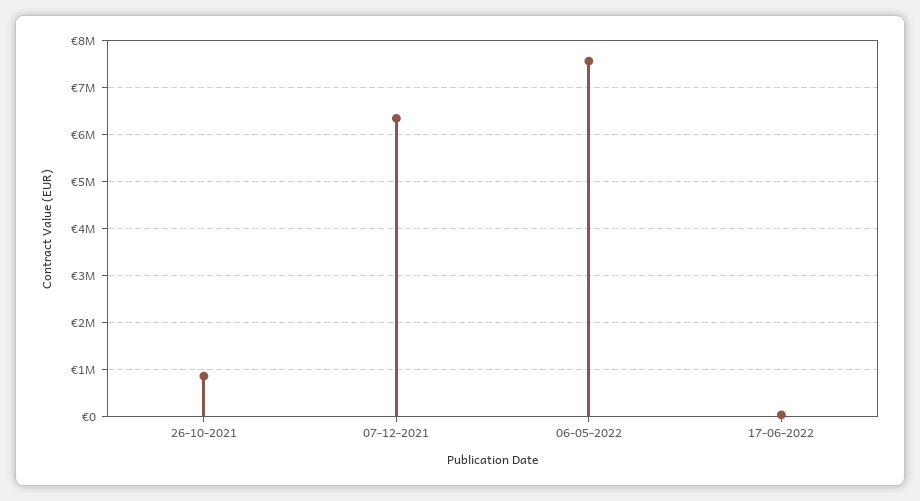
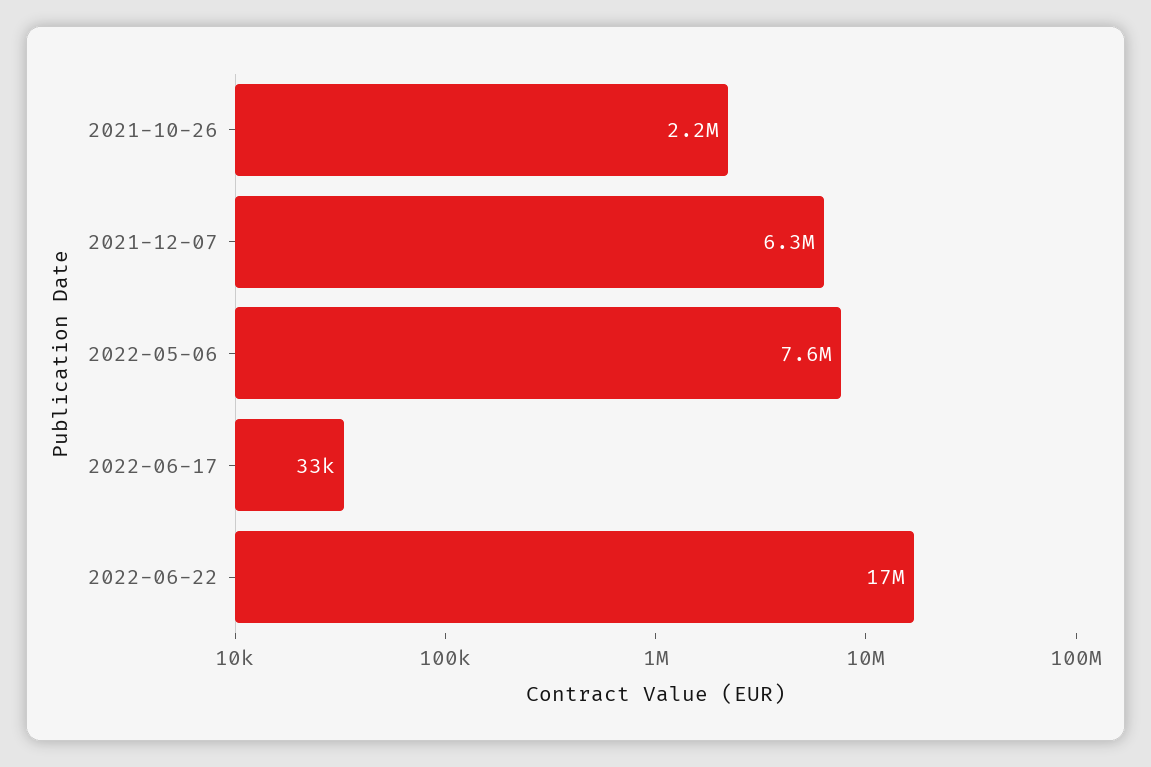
26-10-2021: 800000 -> 2200000
2022-06-22: none -> 17000000

